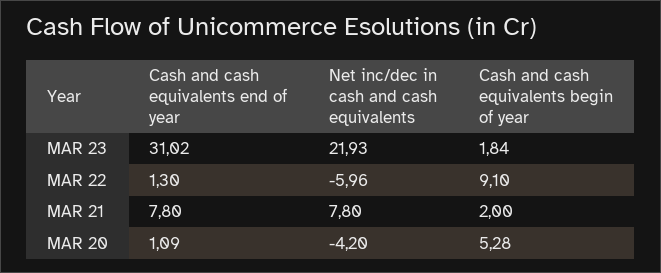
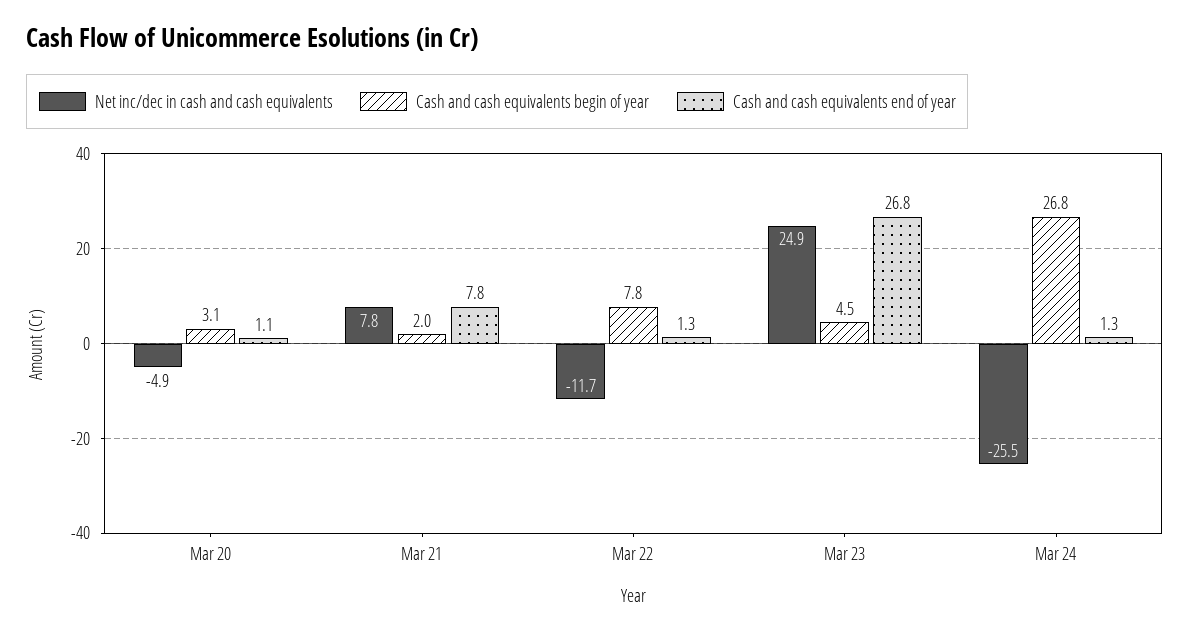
Cash and cash equivalents end of year, MAR 23: 31.02 -> 26.8
Net inc/dec in cash and cash equivalents, MAR 23: 21.93 -> 24.9
Cash and cash equivalents begin of year, MAR 23: 1.84 -> 4.5
Net inc/dec in cash and cash equivalents, MAR 22: -5.96 -> -11.7
Cash and cash equivalents begin of year, MAR 22: 9.1 -> 7.8
Net inc/dec in cash and cash equivalents, MAR 20: -4.2 -> -4.9
Cash and cash equivalents begin of year, MAR 20: 5.28 -> 3.1
Net inc/dec in cash and cash equivalents, Mar 24: none -> -25.5
Cash and cash equivalents begin of year, Mar 24: none -> 26.8
Cash and cash equivalents end of year, Mar 24: none -> 1.3

